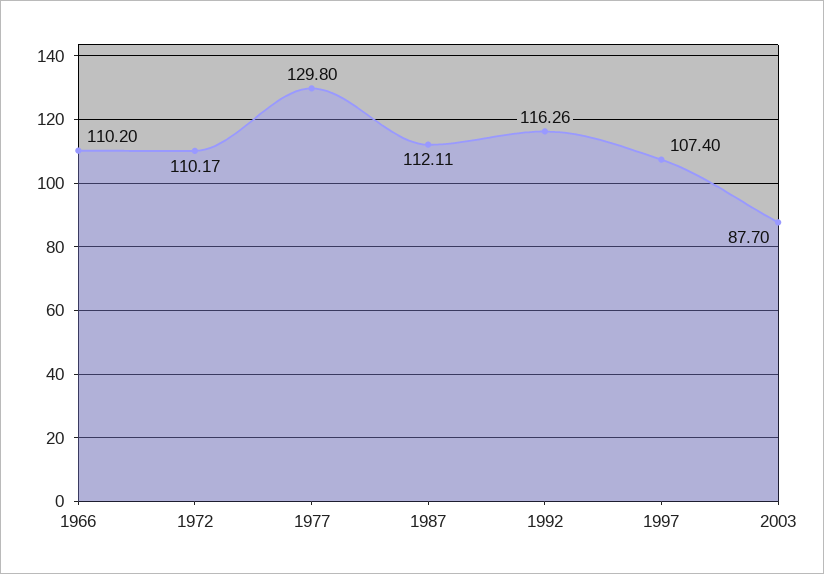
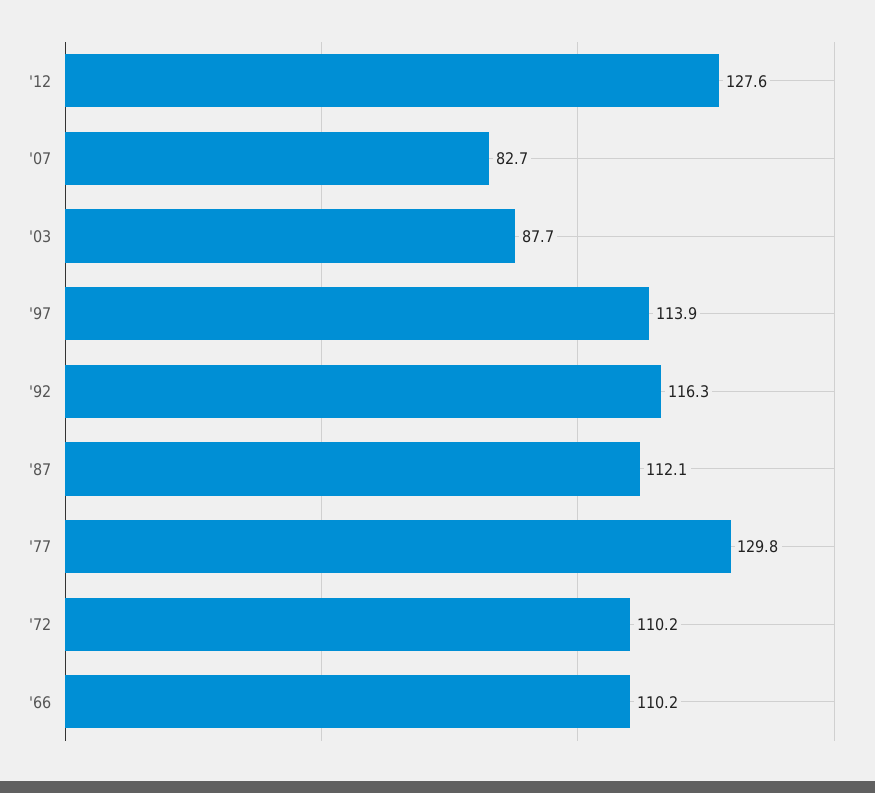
1997: 107.4 -> 113.9
'12: none -> 127.6
'07: none -> 82.7

